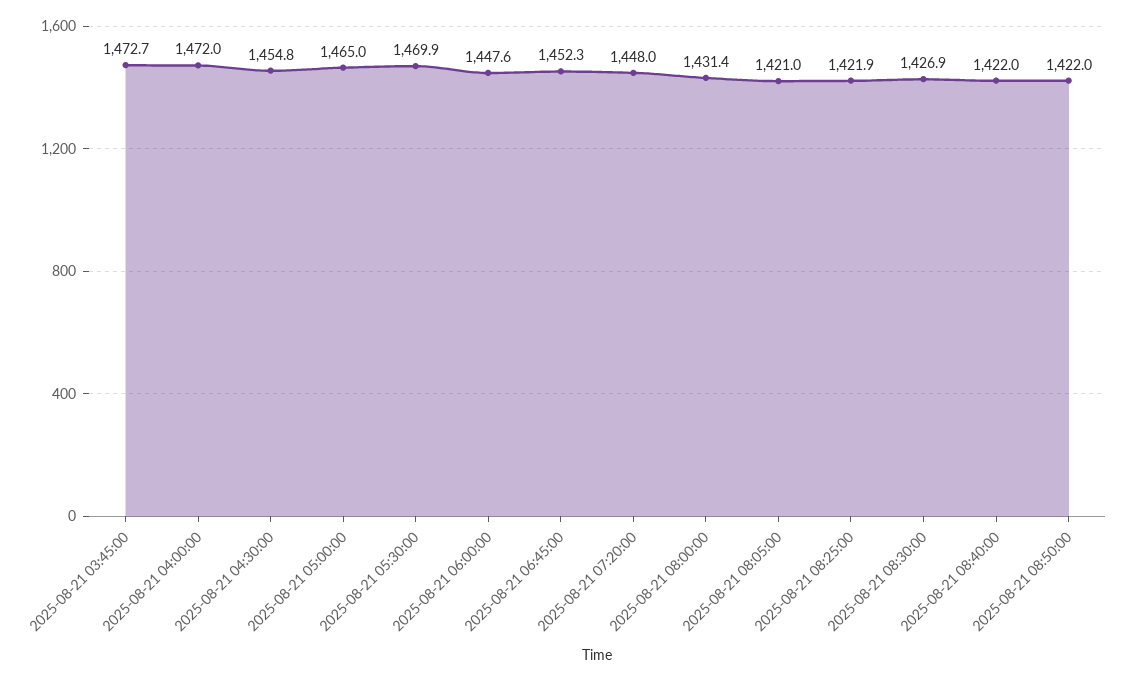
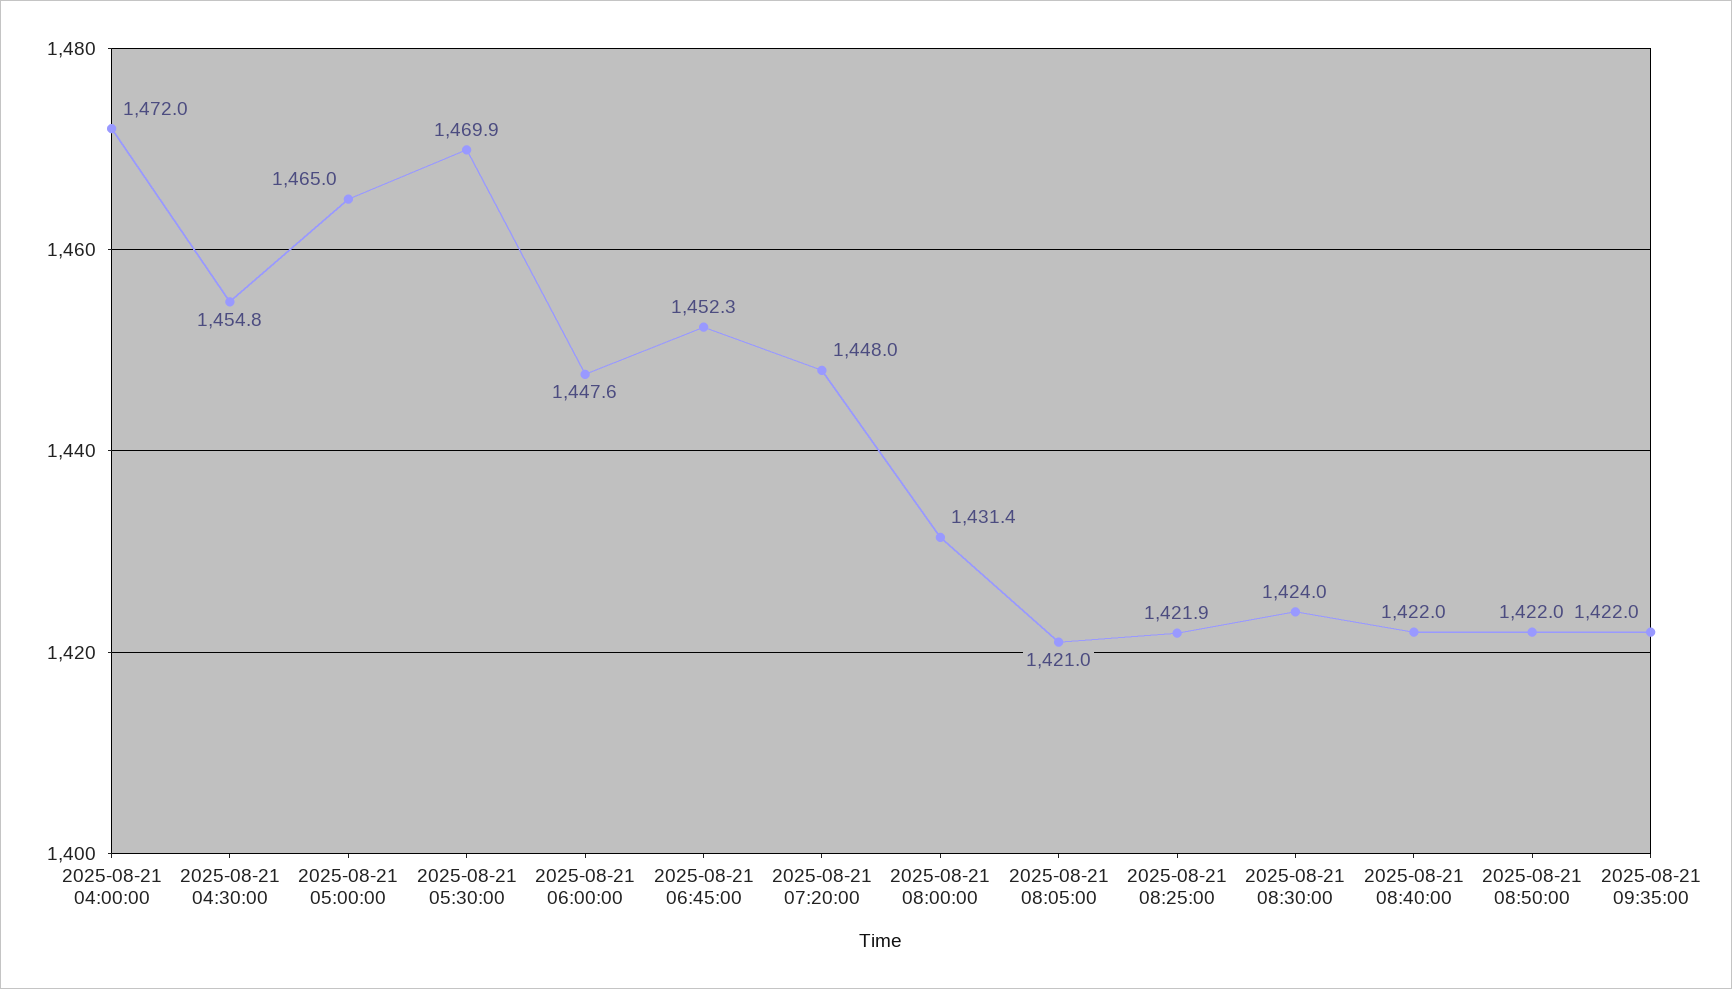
2025-08-21 03:45:00: 1472.7 -> none
2025-08-21 08:30:00: 1426.9 -> 1424
2025-08-21 09:35:00: none -> 1422

